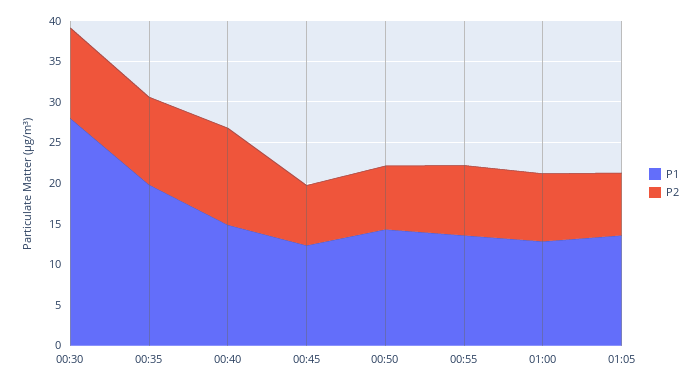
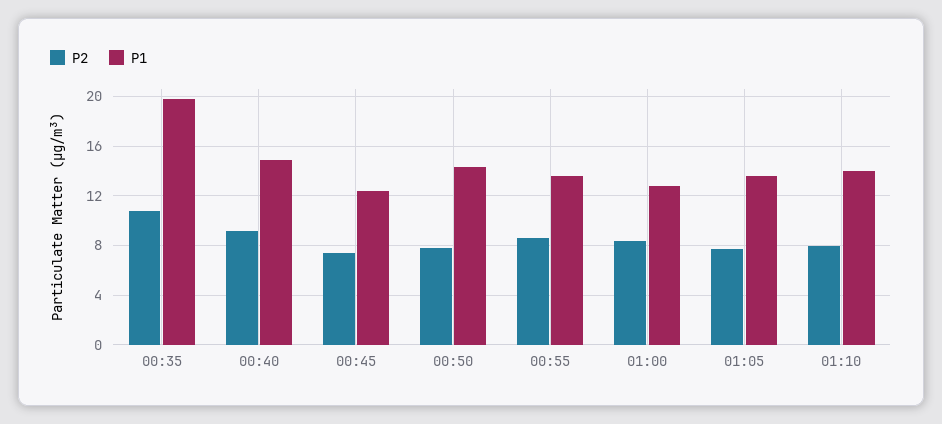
P1, 00:30: 28 -> none
P2, 00:30: 11 -> none
P2, 00:40: 12 -> 9
P2, 01:10: none -> 8
P1, 01:10: none -> 14

